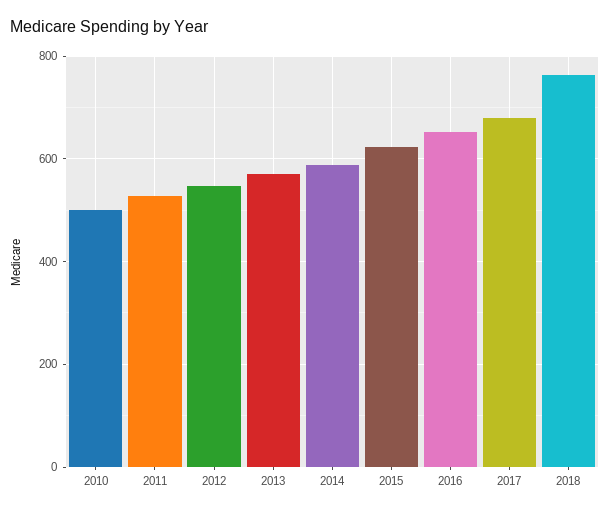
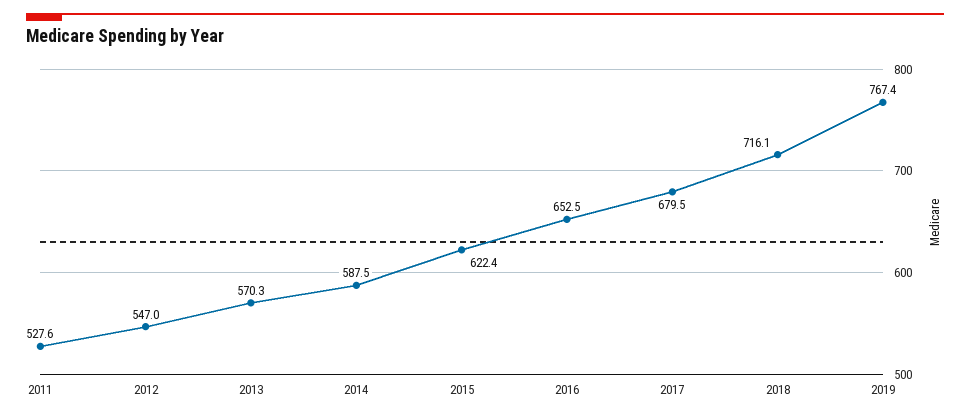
2010: 500 -> none
2018: 760 -> 716.1
2019: none -> 767.4

